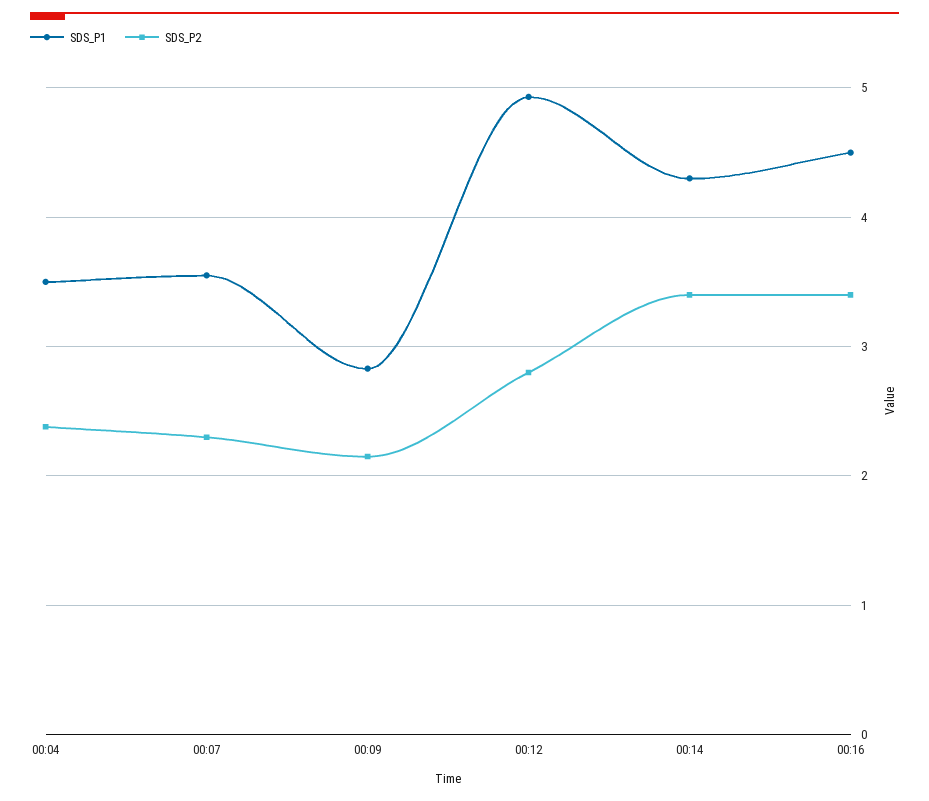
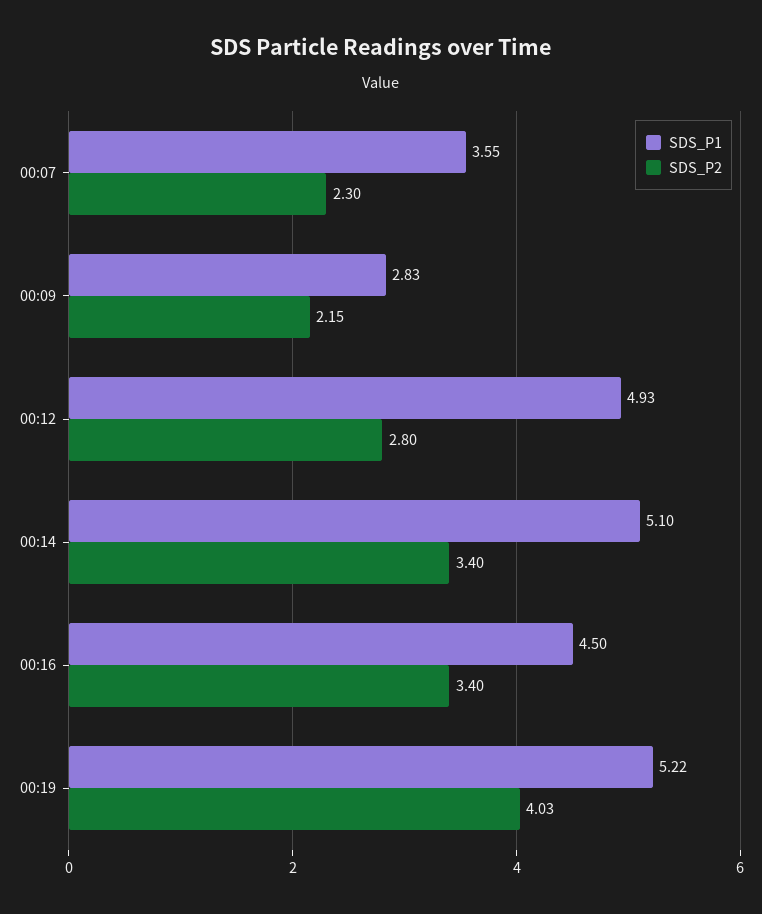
SDS_P1, 00:04: 3.5 -> none
SDS_P2, 00:04: 2.4 -> none
SDS_P1, 00:14: 4.3 -> 5.1
SDS_P1, 00:19: none -> 5.22
SDS_P2, 00:19: none -> 4.03

